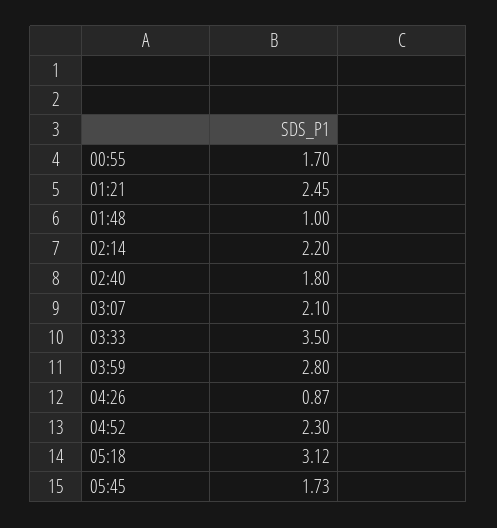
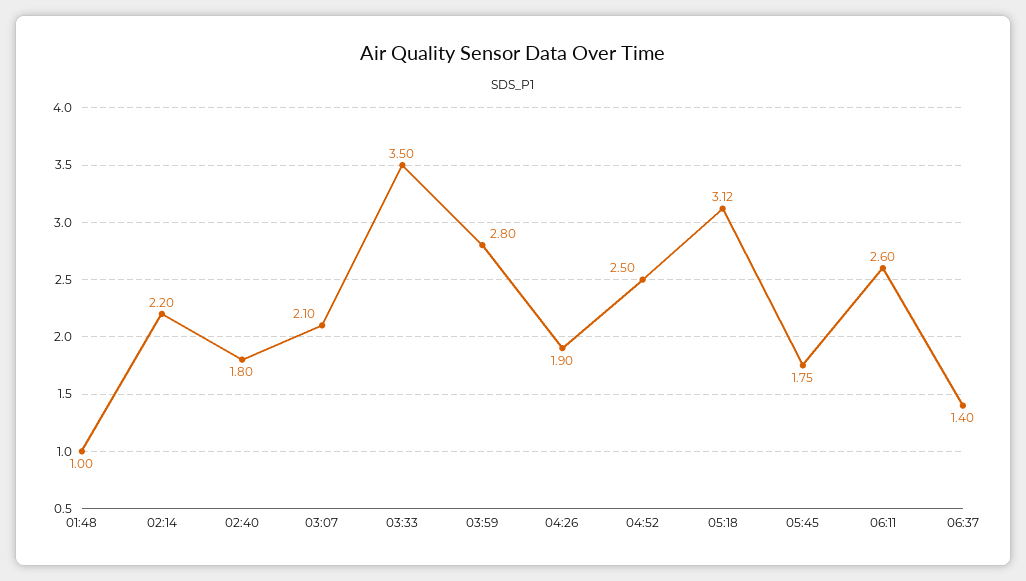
00:55: 1.7 -> none
01:21: 2.45 -> none
04:26: 0.87 -> 1.9
04:52: 2.3 -> 2.5
05:45: 1.73 -> 1.75
06:11: none -> 2.6
06:37: none -> 1.4

